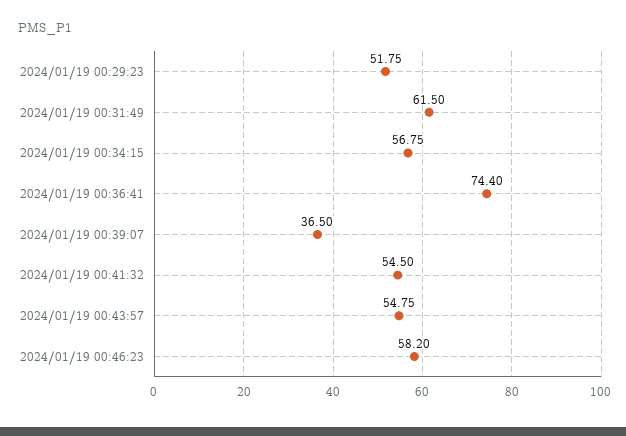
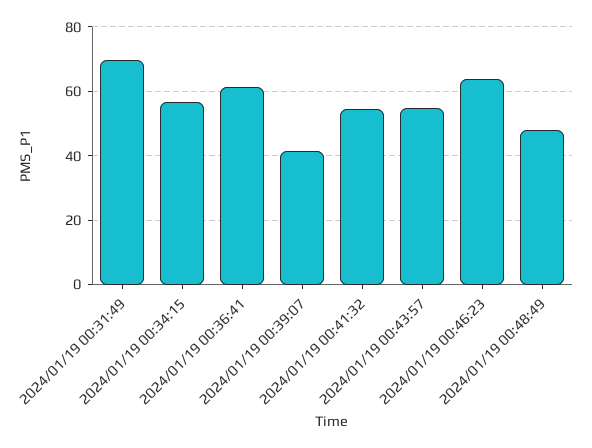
2024/01/19 00:29:23: 51.75 -> none
2024/01/19 00:31:49: 61.5 -> 70
2024/01/19 00:36:41: 74.4 -> 62
2024/01/19 00:39:07: 36.5 -> 42
2024/01/19 00:46:23: 58.2 -> 64
2024/01/19 00:48:49: none -> 48

